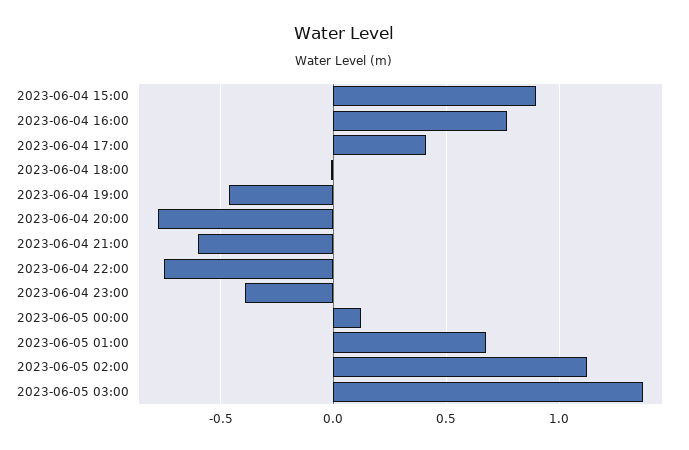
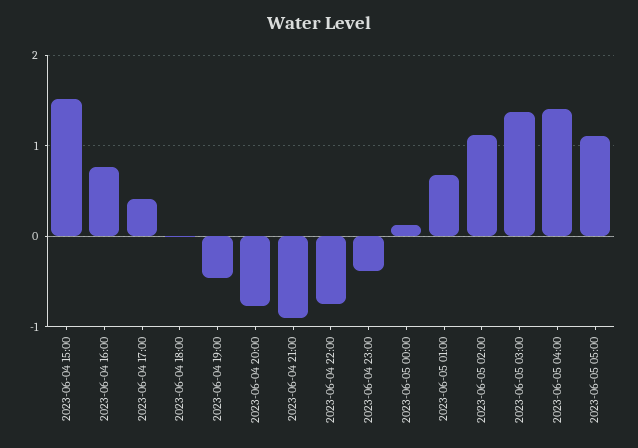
2023-06-04 15:00: 0.9 -> 1.5
2023-06-04 21:00: -0.6 -> -0.9
2023-06-05 04:00: none -> 1.4
2023-06-05 05:00: none -> 1.1

